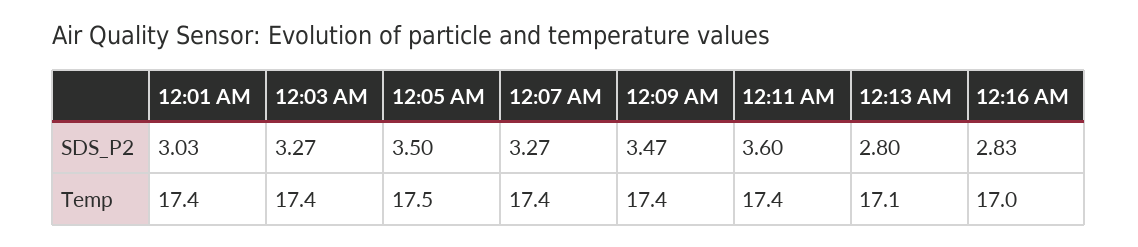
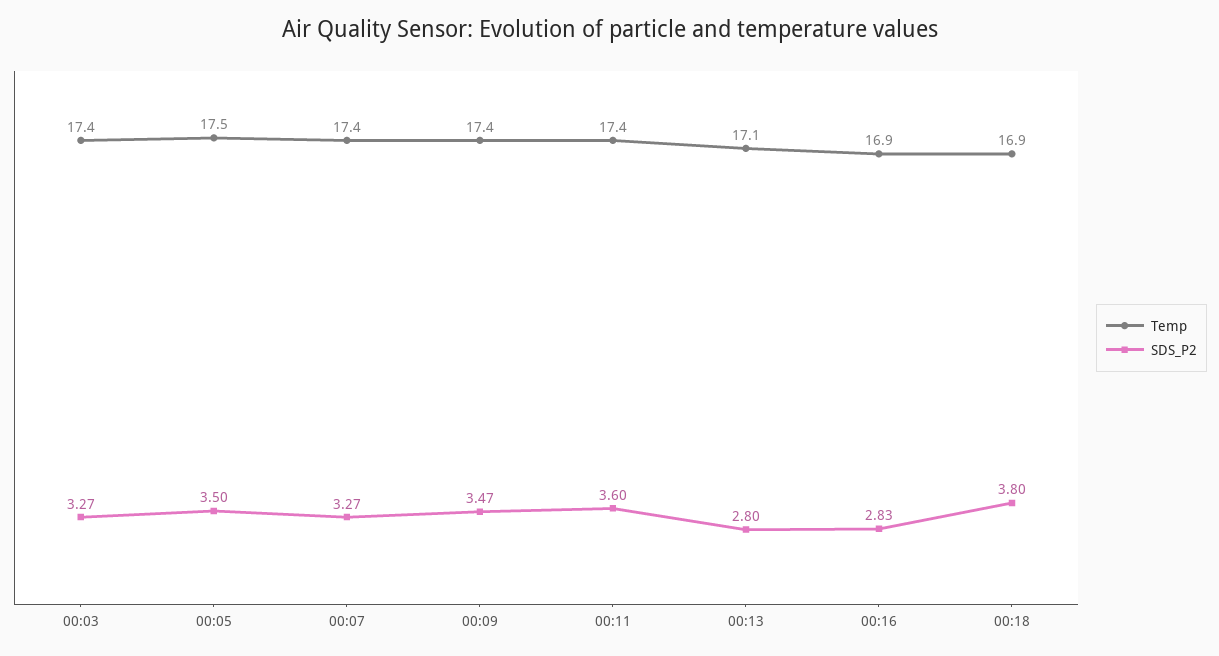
SDS_P2, 12:01 AM: 3.03 -> none
Temp, 12:01 AM: 17.4 -> none
Temp, 12:16 AM: 17 -> 16.9
Temp, 00:18: none -> 16.9
SDS_P2, 00:18: none -> 3.8

